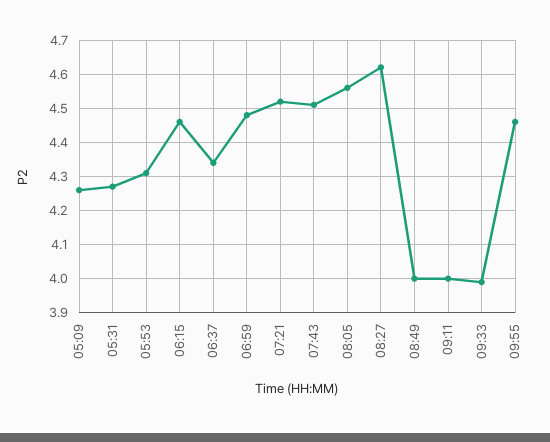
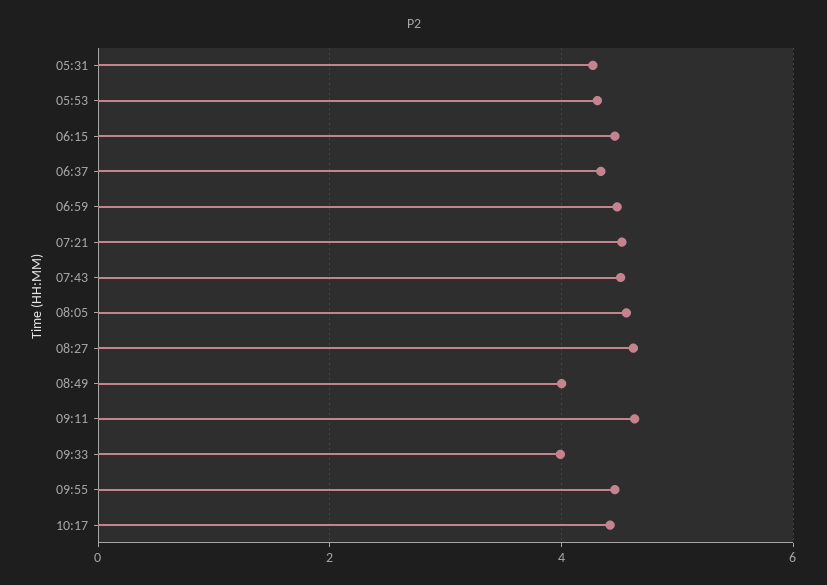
05:09: 4.25 -> none
09:11: 4 -> 4.6
10:17: none -> 4.4

